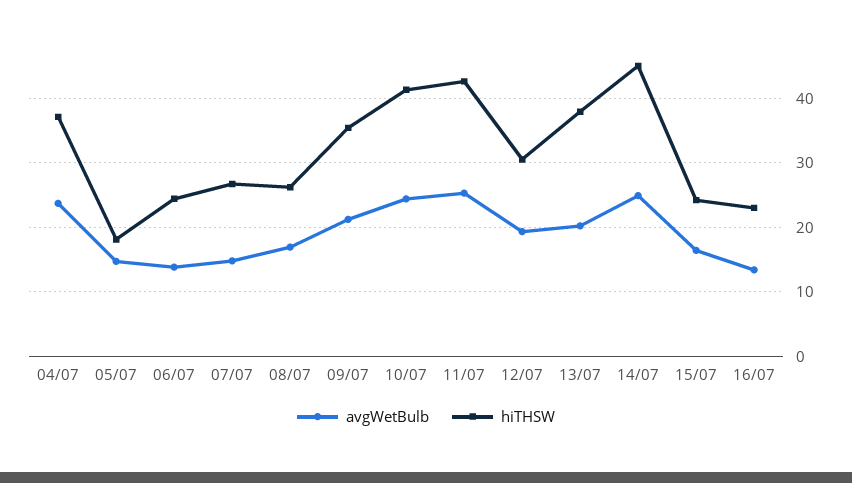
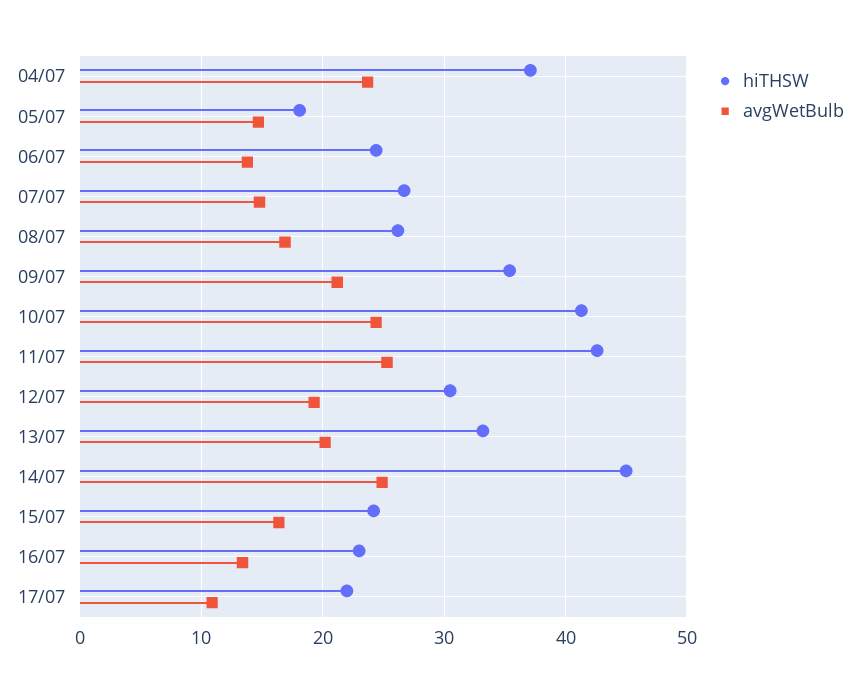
hiTHSW, 13/07: 38 -> 33
hiTHSW, 17/07: none -> 22
avgWetBulb, 17/07: none -> 11

